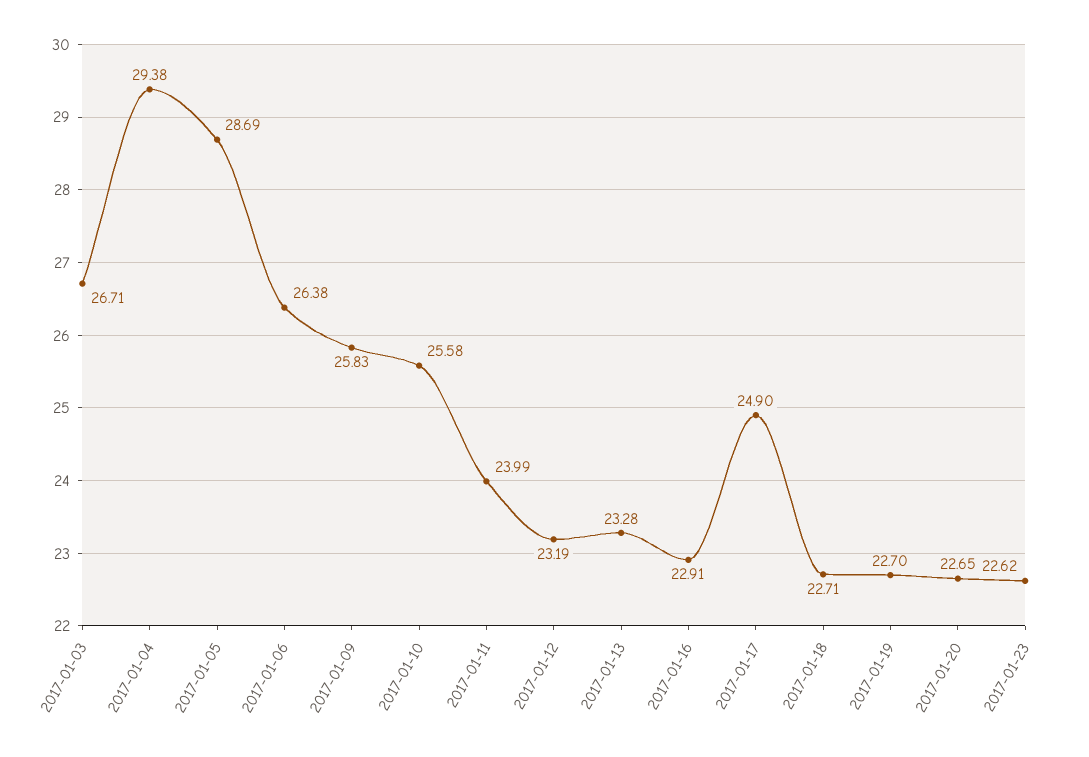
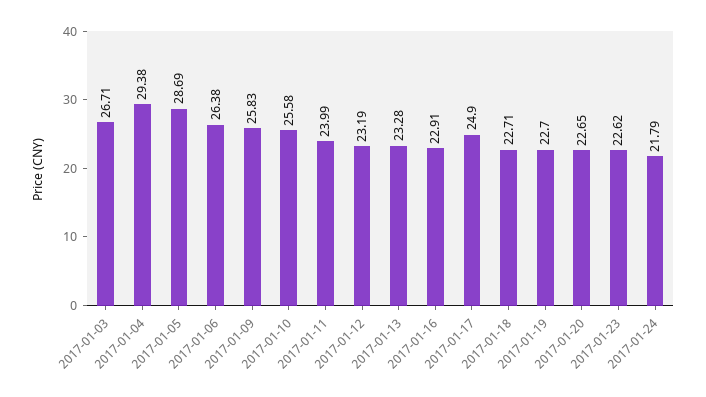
2017-01-24: none -> 21.79

